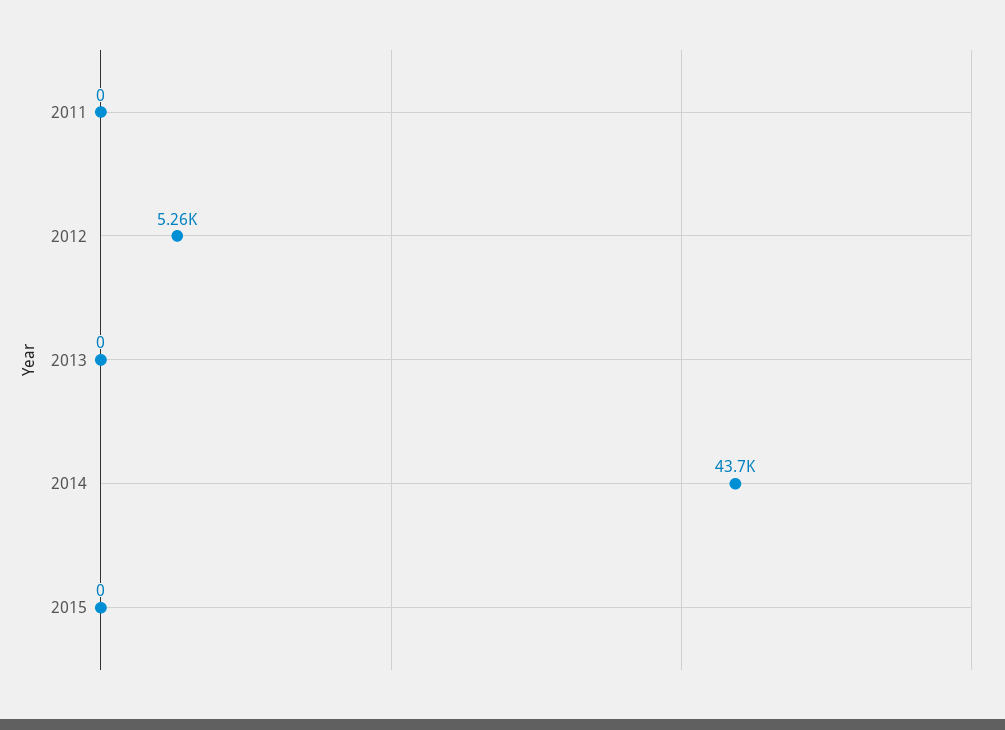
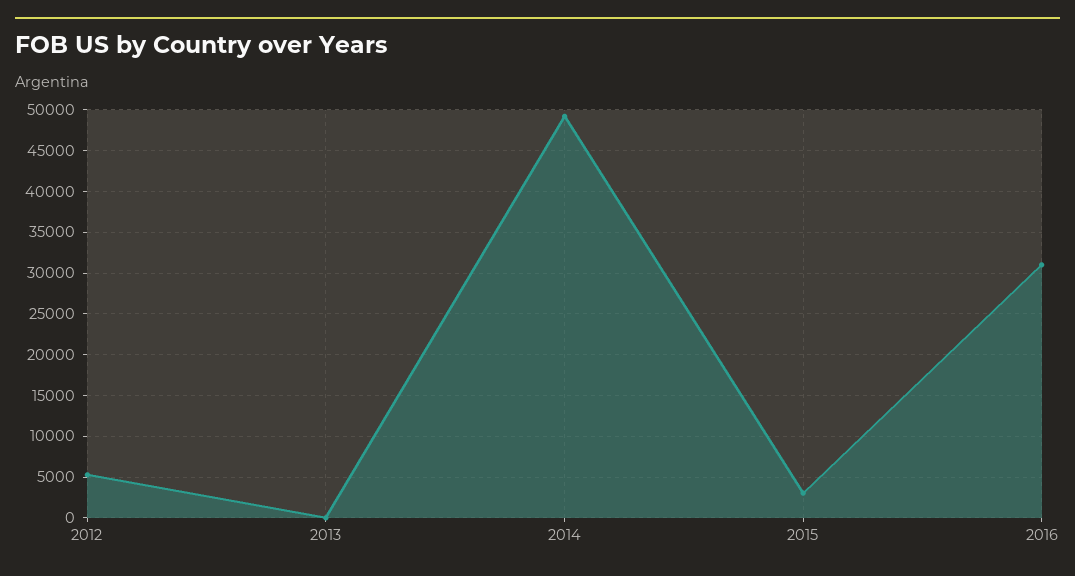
2011: 0 -> none
2014: 43700 -> 49000
2015: 0 -> 3000
2016: none -> 31000

